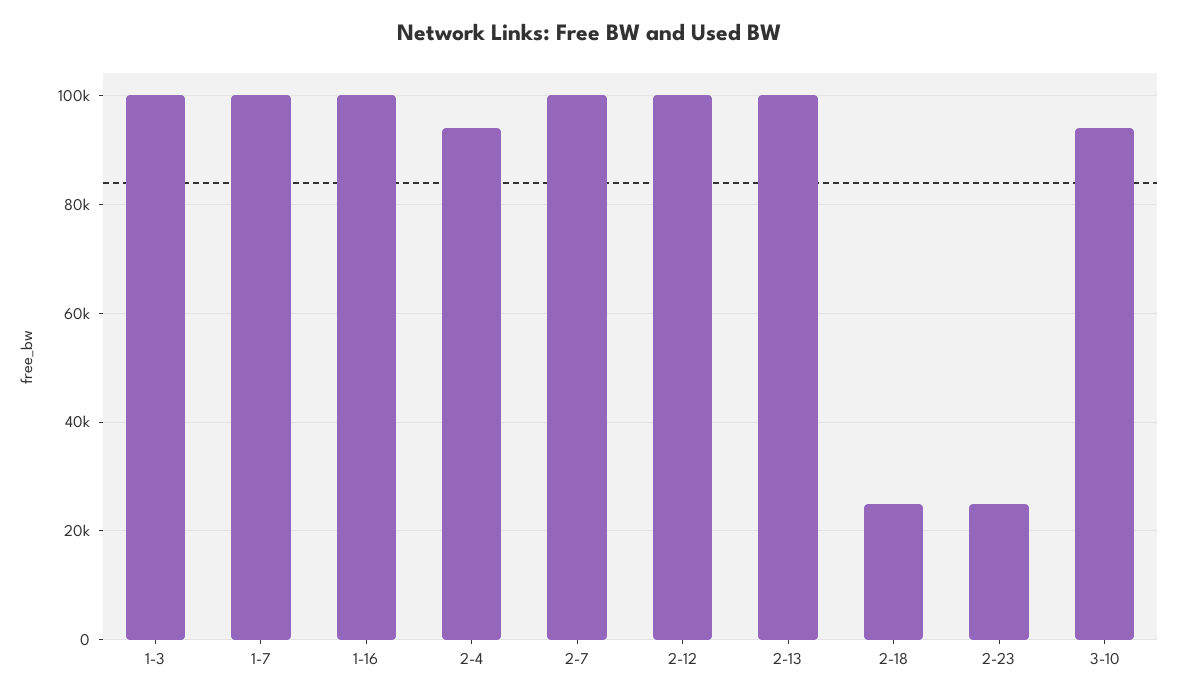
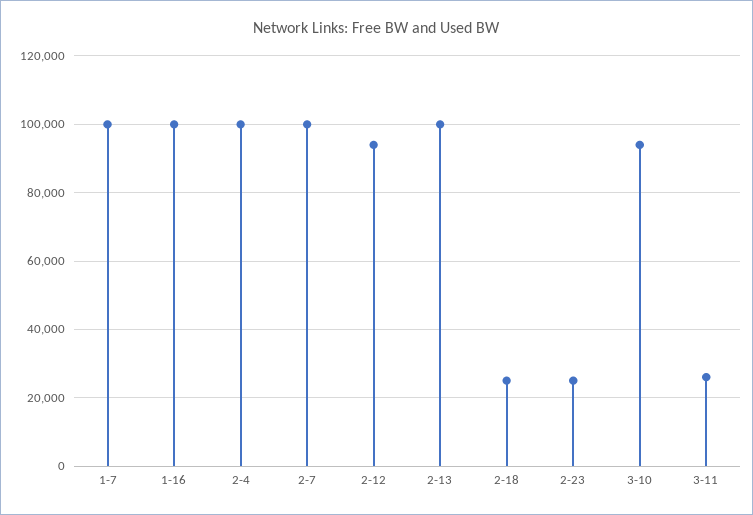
1-3: 100000 -> none
2-4: 94000 -> 100000
2-12: 100000 -> 94000
3-11: none -> 26000

